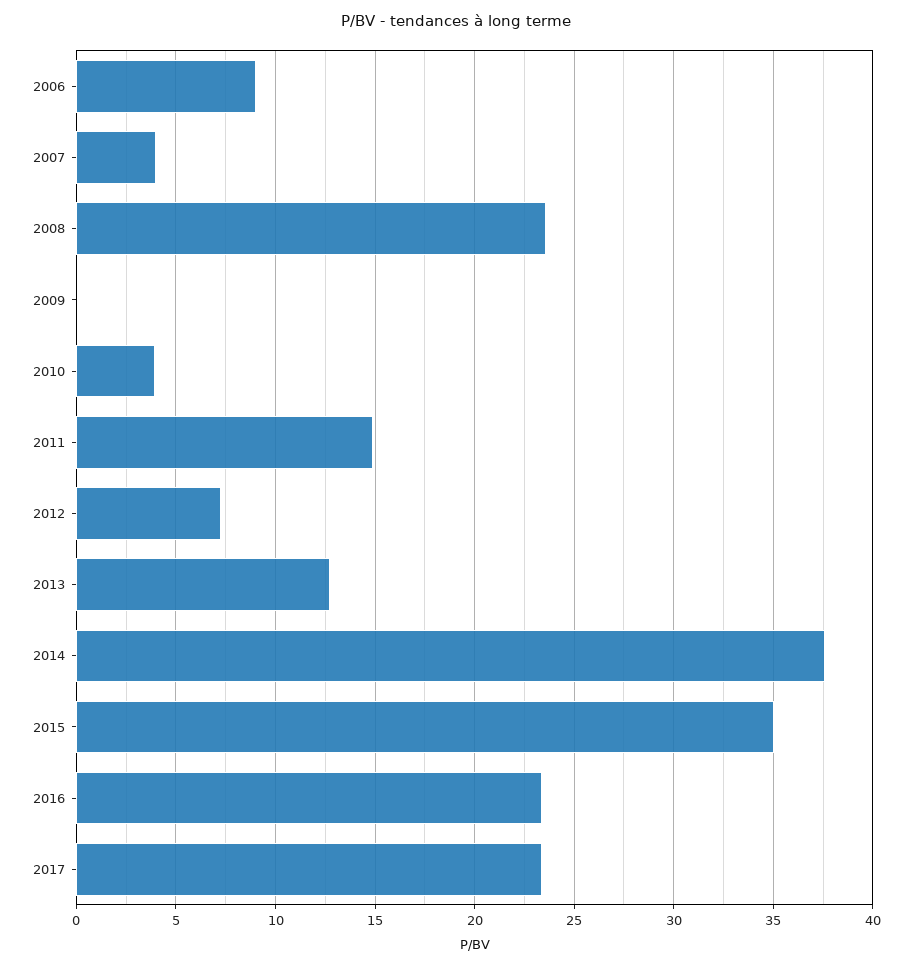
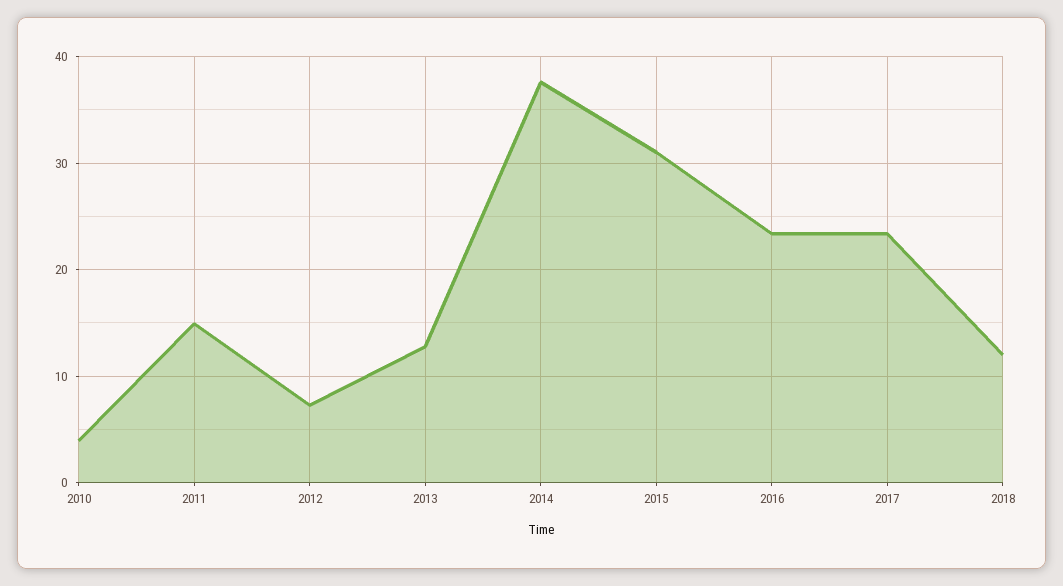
2006: 9 -> none
2007: 4 -> none
2008: 23.5 -> none
2009: 0 -> none
2015: 35 -> 31
2018: none -> 12

